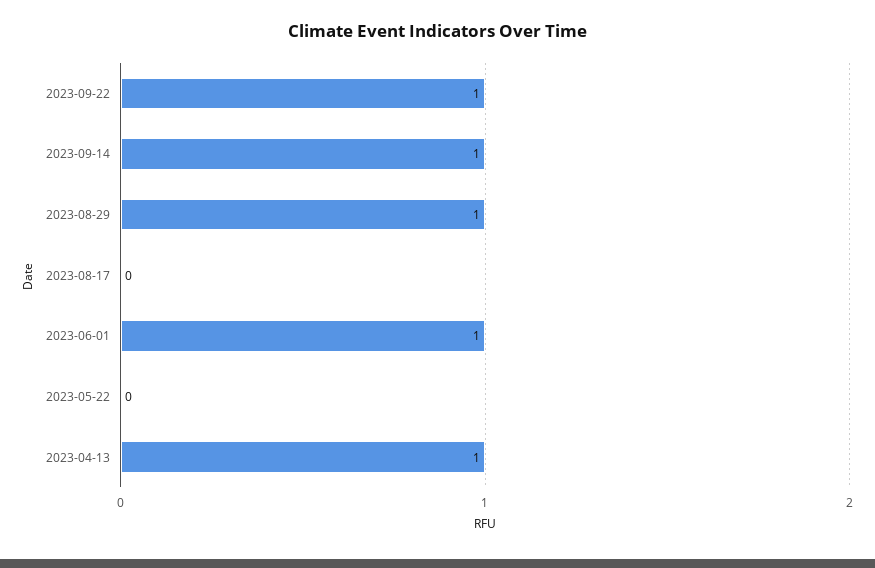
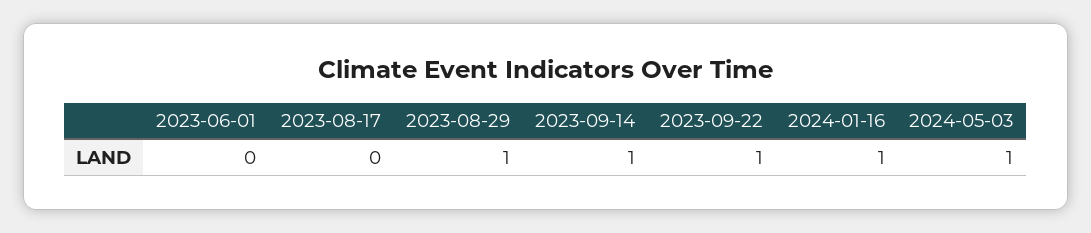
2023-06-01: 1 -> 0
2023-05-22: 0 -> none
2023-04-13: 1 -> none
2024-01-16: none -> 1
2024-05-03: none -> 1

